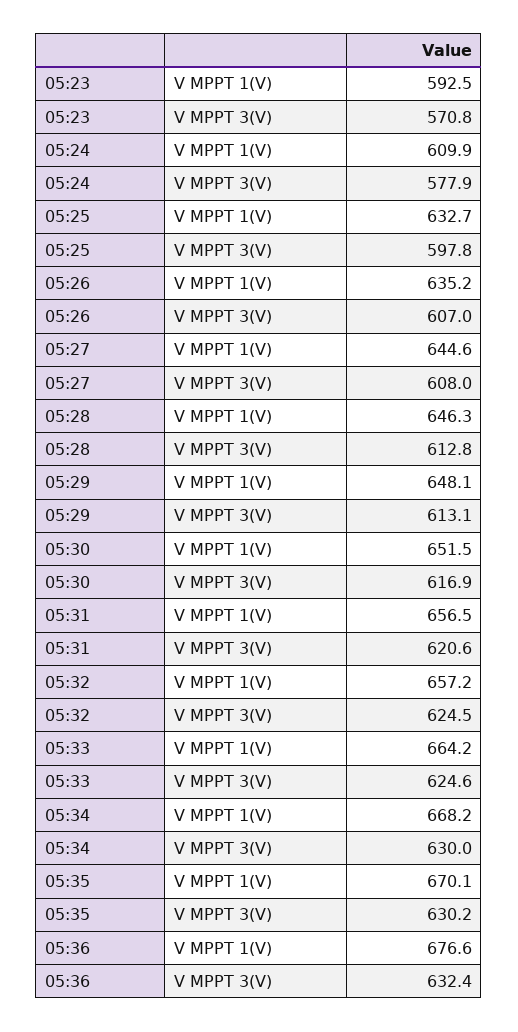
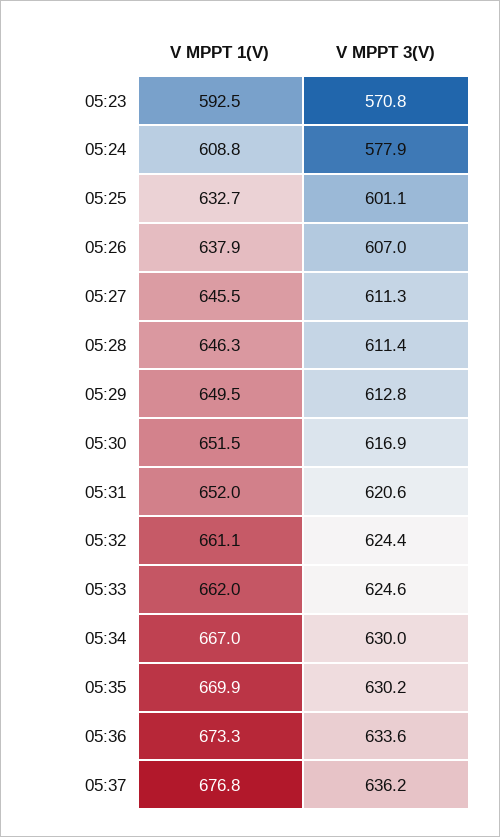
05:24, V MPPT 1(V): 609.9 -> 608.8
05:25, V MPPT 3(V): 597.8 -> 601.1
05:26, V MPPT 1(V): 635.2 -> 637.9
05:27, V MPPT 1(V): 644.6 -> 645.5
05:27, V MPPT 3(V): 608 -> 611.3
05:28, V MPPT 3(V): 612.8 -> 611.4
05:29, V MPPT 1(V): 648.1 -> 649.5
05:29, V MPPT 3(V): 613.1 -> 612.8
05:31, V MPPT 1(V): 656.5 -> 652
05:32, V MPPT 1(V): 657.2 -> 661.1
05:32, V MPPT 3(V): 624.5 -> 624.4
05:33, V MPPT 1(V): 664.2 -> 662
05:34, V MPPT 1(V): 668.2 -> 667
05:35, V MPPT 1(V): 670.1 -> 669.9
05:36, V MPPT 1(V): 676.6 -> 673.3
05:36, V MPPT 3(V): 632.4 -> 633.6
05:37, V MPPT 1(V): none -> 676.8
05:37, V MPPT 3(V): none -> 636.2

